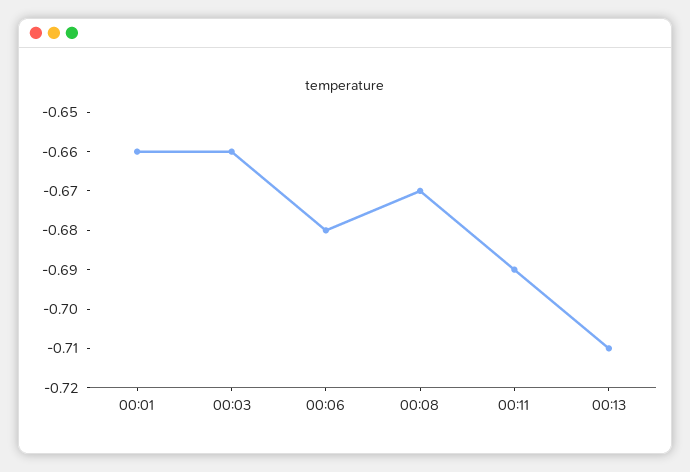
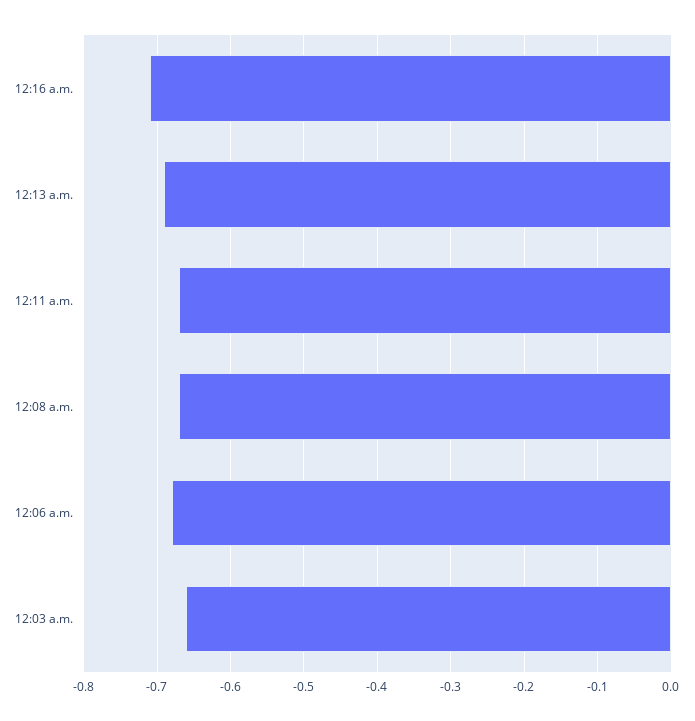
00:01: -0.66 -> none
00:11: -0.69 -> -0.67
00:13: -0.71 -> -0.69
12:16 a.m.: none -> -0.71

